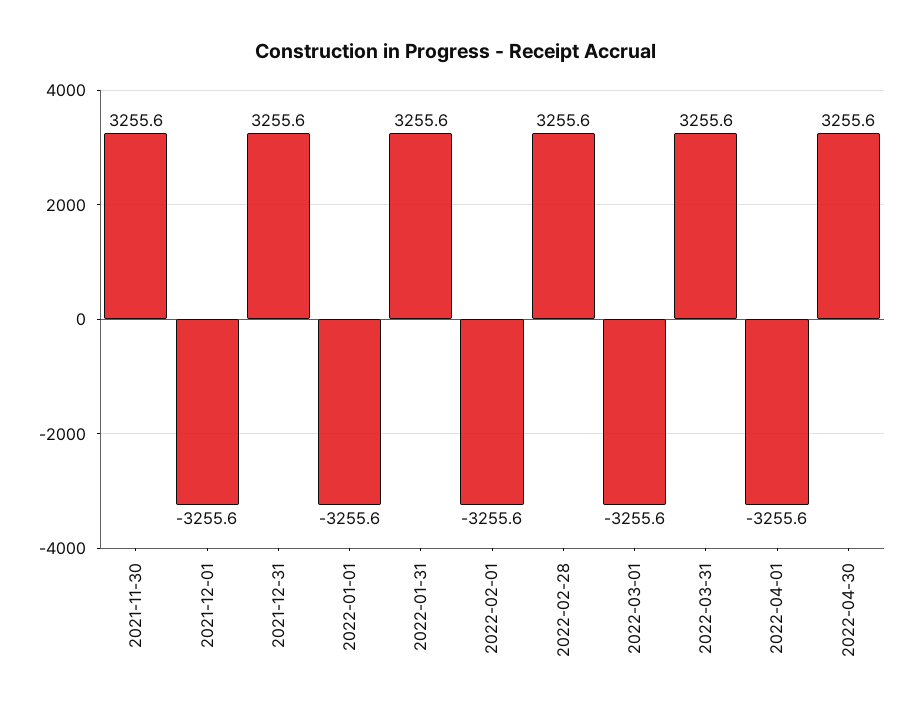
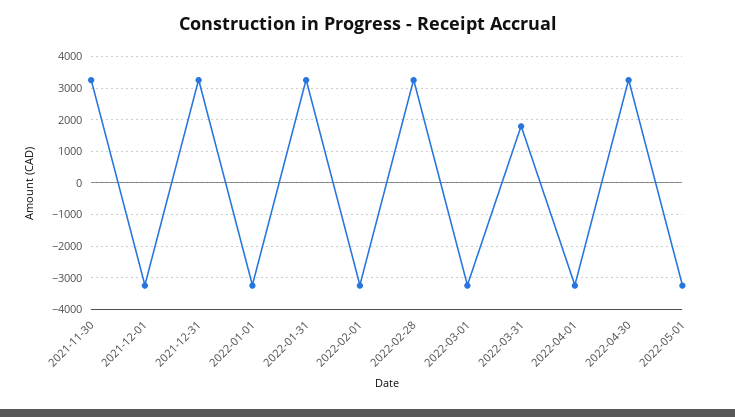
2022-03-31: 3255.6 -> 1800
2022-05-01: none -> -3200

